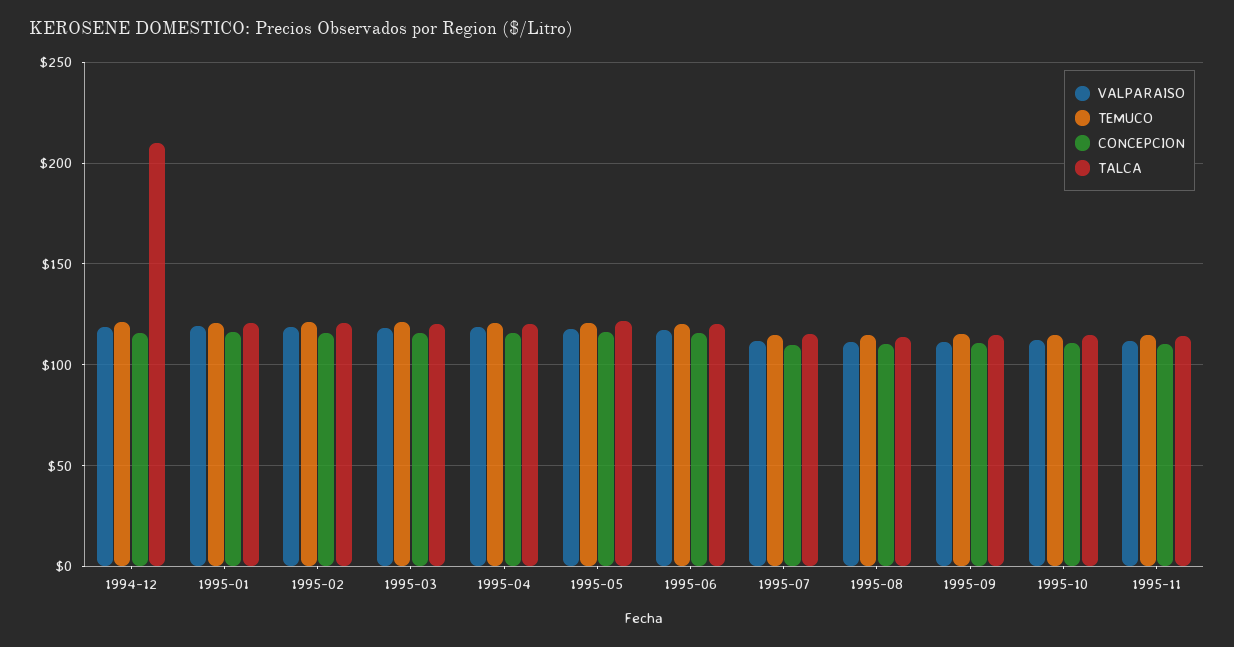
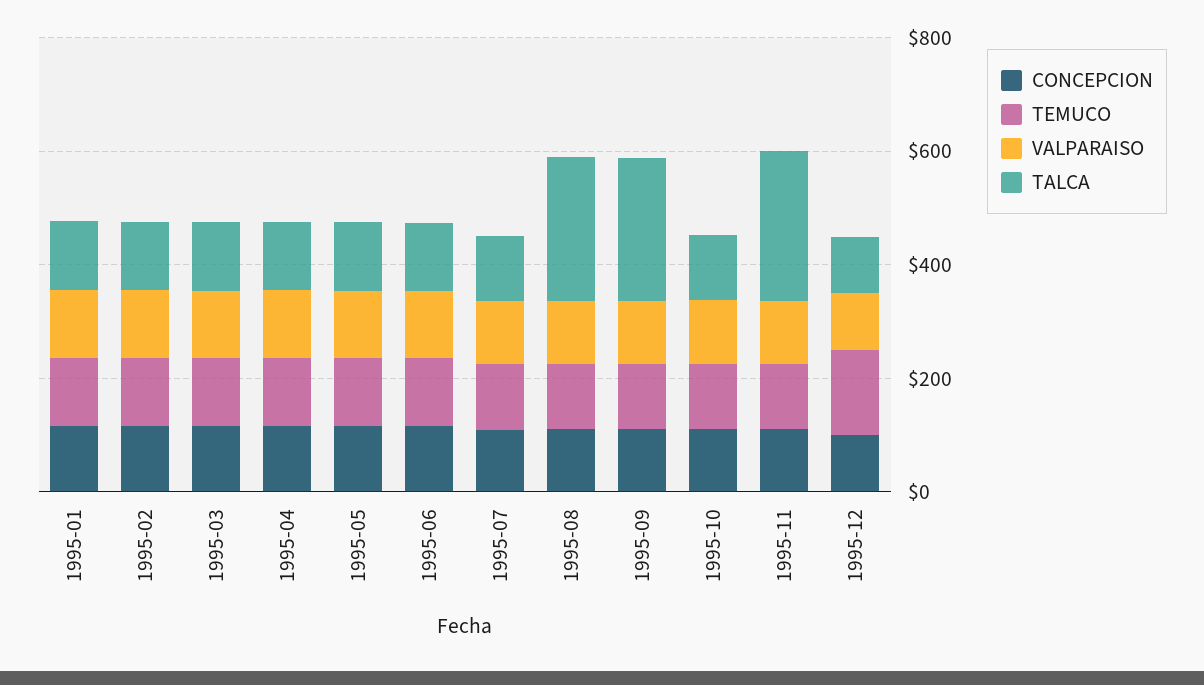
VALPARAISO, 1994-12: 120 -> none
TEMUCO, 1994-12: 120 -> none
CONCEPCION, 1994-12: 115 -> none
TALCA, 1994-12: 210 -> none
TALCA, 1995-08: 115 -> 250
TALCA, 1995-09: 115 -> 250
TALCA, 1995-11: 115 -> 250
CONCEPCION, 1995-12: none -> 100
TEMUCO, 1995-12: none -> 150
VALPARAISO, 1995-12: none -> 100
TALCA, 1995-12: none -> 100

